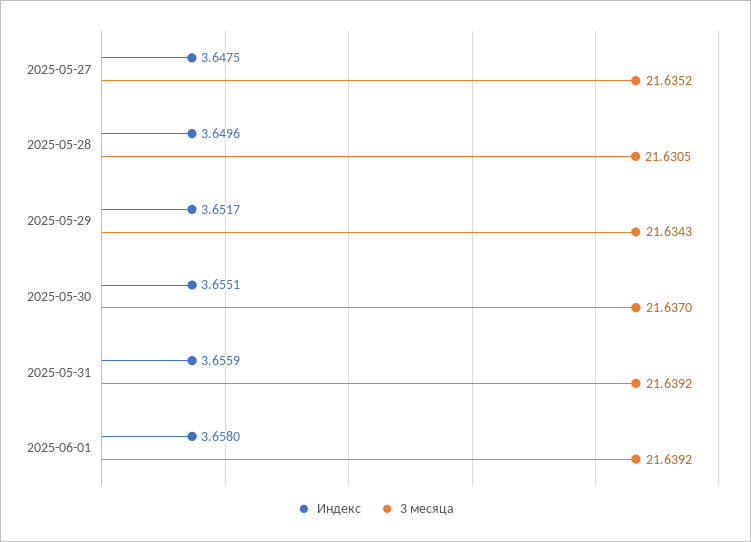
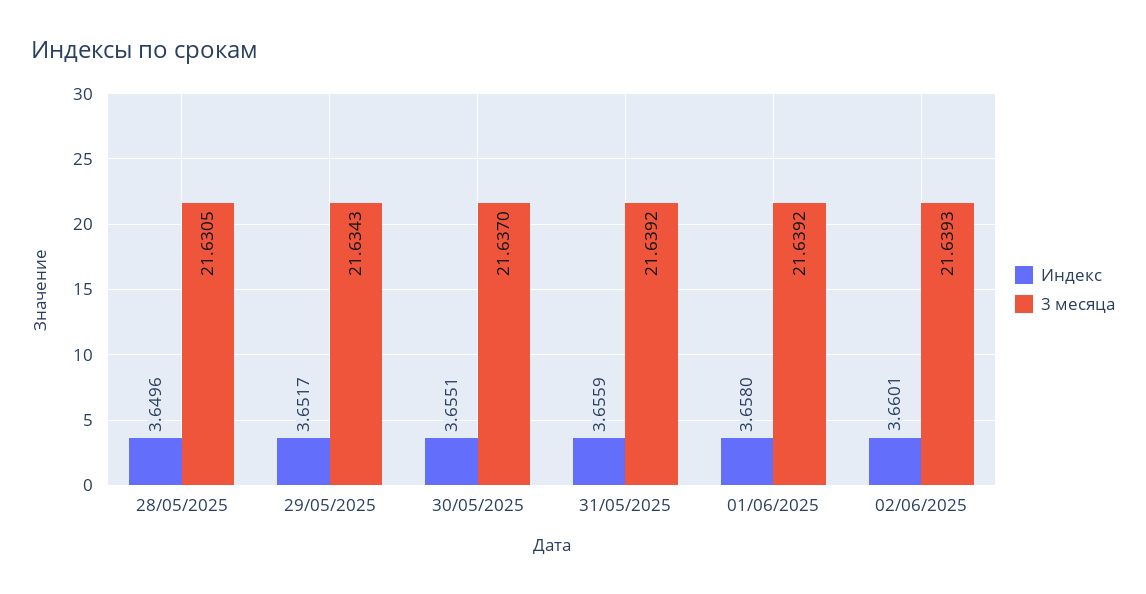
Индекс, 2025-05-27: 3.6475 -> none
3 месяца, 2025-05-27: 21.6352 -> none
Индекс, 02/06/2025: none -> 3.6601
3 месяца, 02/06/2025: none -> 21.6393

